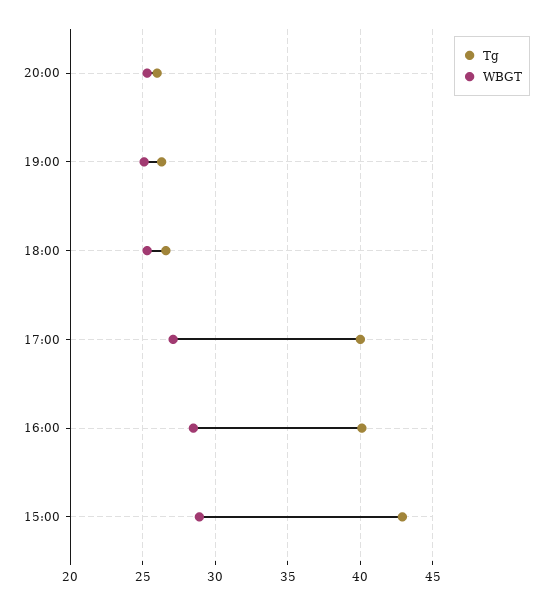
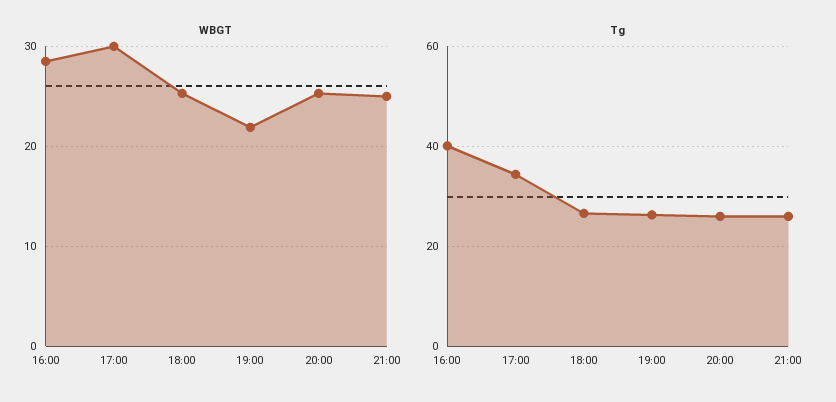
WBGT, 19:00: 25 -> 22
Tg, 17:00: 40 -> 34
WBGT, 17:00: 27 -> 30
Tg, 15:00: 43 -> none
WBGT, 15:00: 29 -> none
WBGT, 21:00: none -> 25
Tg, 21:00: none -> 26

